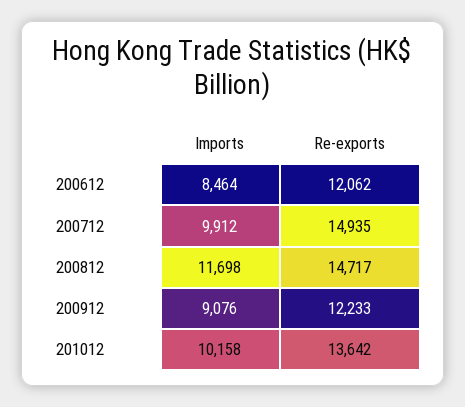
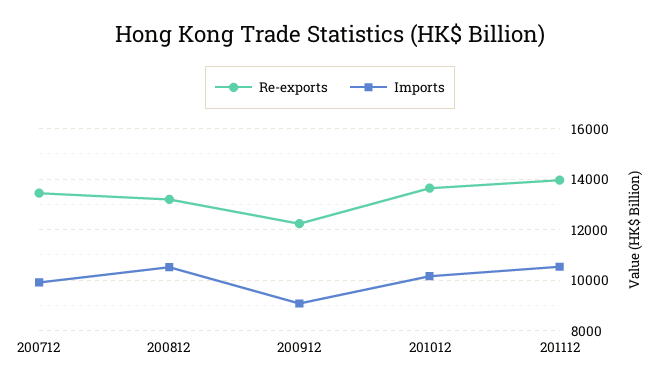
Imports, 200612: 8464 -> none
Re-exports, 200612: 12062 -> none
Re-exports, 200712: 14935 -> 13500
Imports, 200812: 11698 -> 10500
Re-exports, 200812: 14717 -> 13250
Re-exports, 201112: none -> 14000
Imports, 201112: none -> 10500

